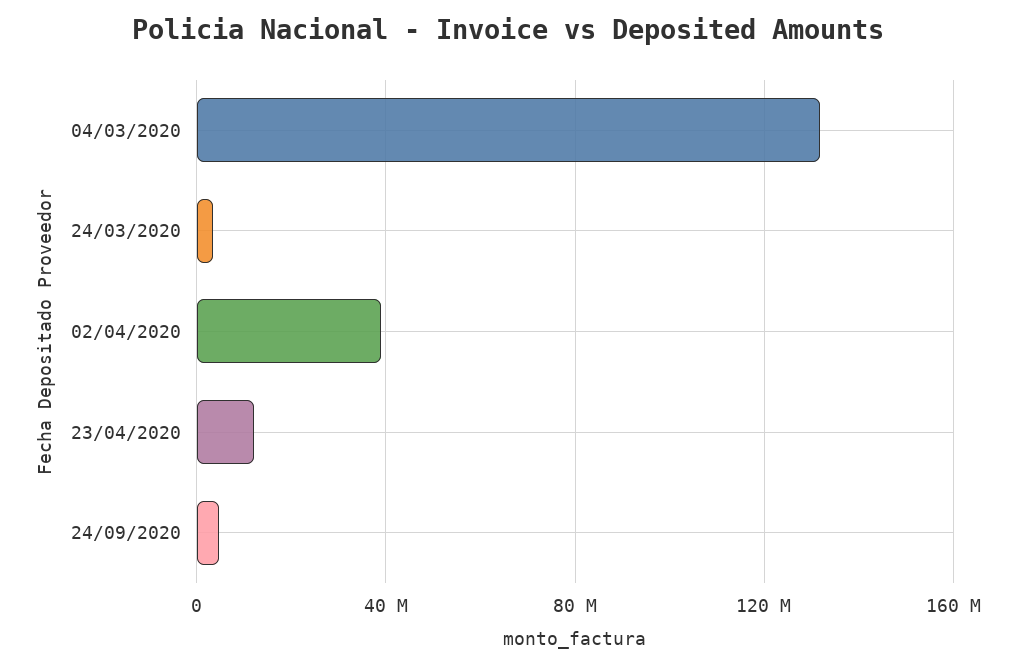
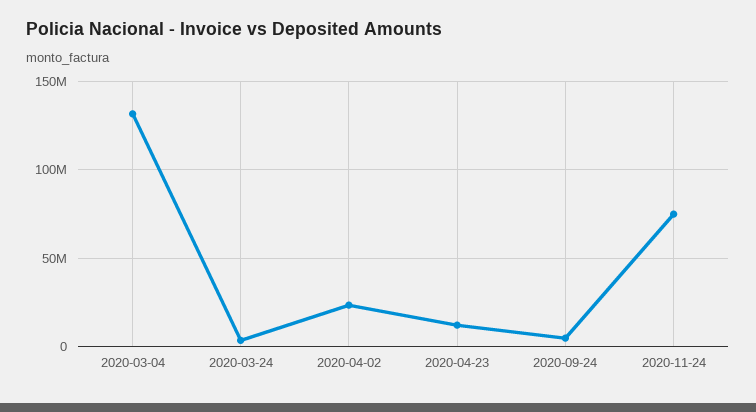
02/04/2020: 40000000 -> 25000000
2020-11-24: none -> 75000000

